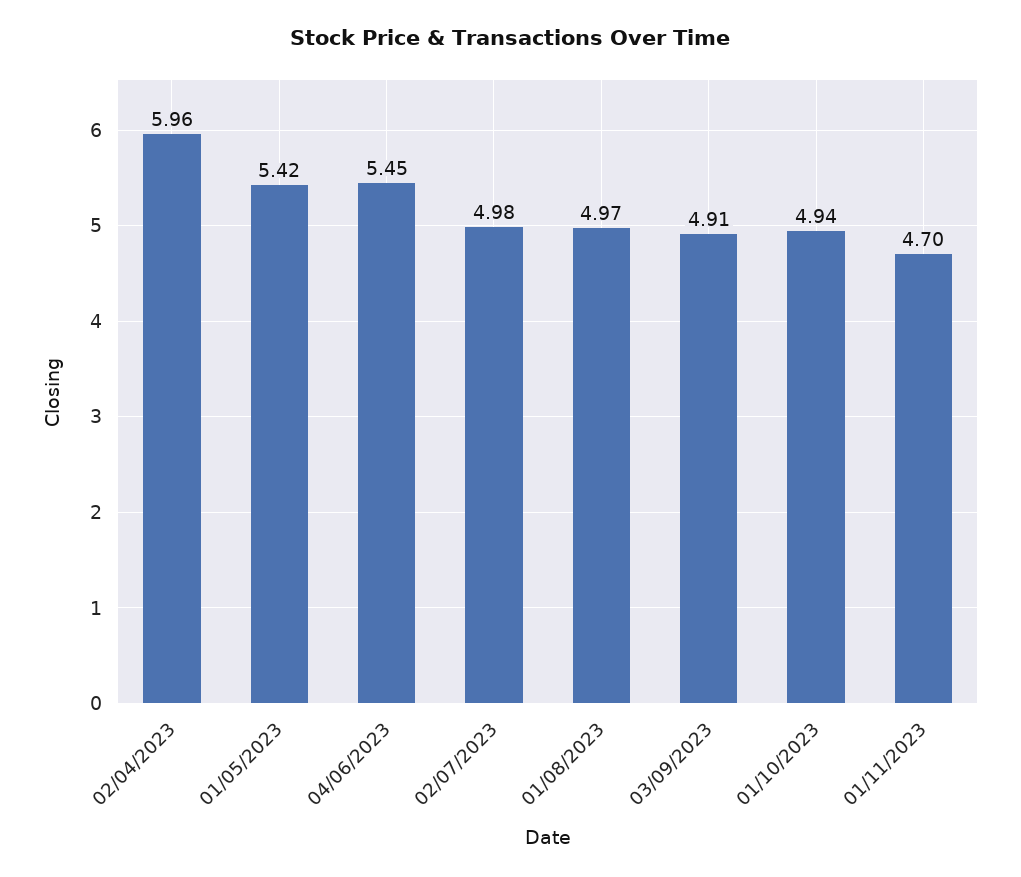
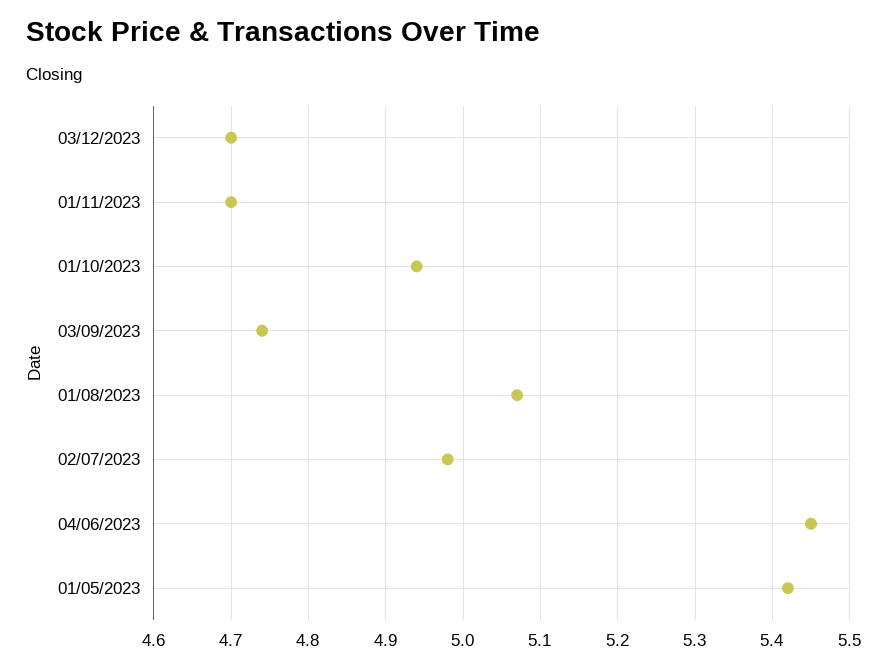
02/04/2023: 5.96 -> none
01/08/2023: 4.97 -> 5.07
03/09/2023: 4.91 -> 4.74
03/12/2023: none -> 4.7

